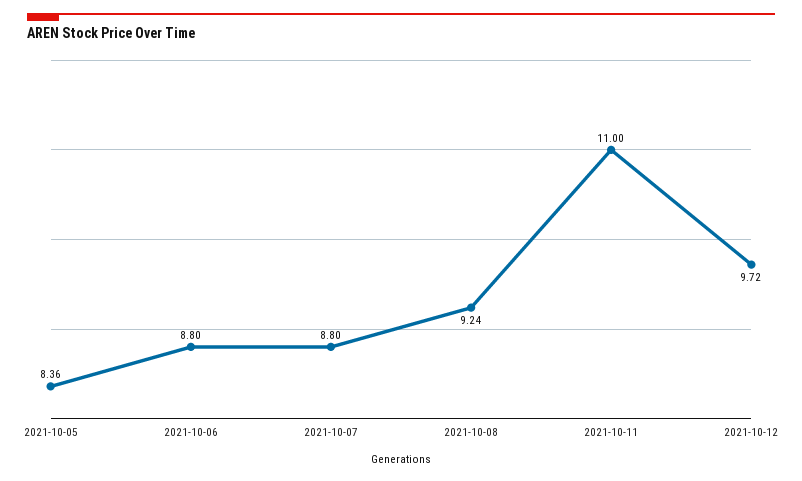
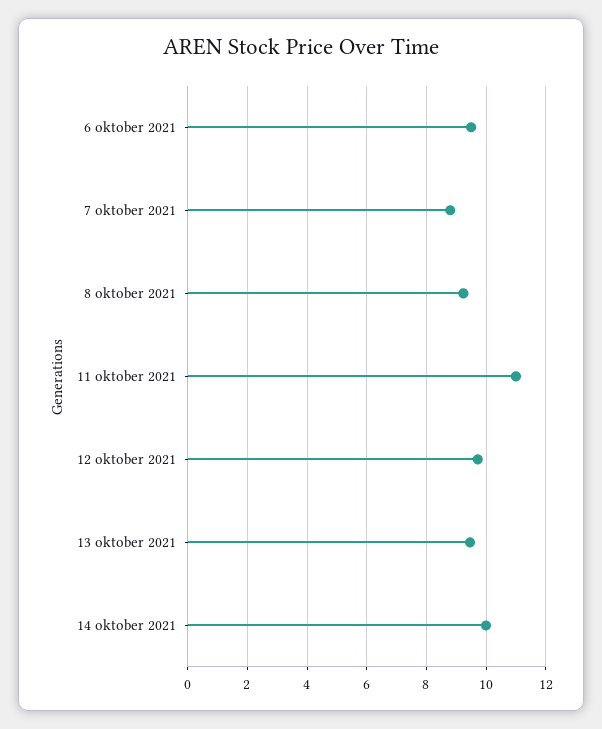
2021-10-05: 8.36 -> none
2021-10-06: 8.8 -> 9.5
13 oktober 2021: none -> 9.5
14 oktober 2021: none -> 10

